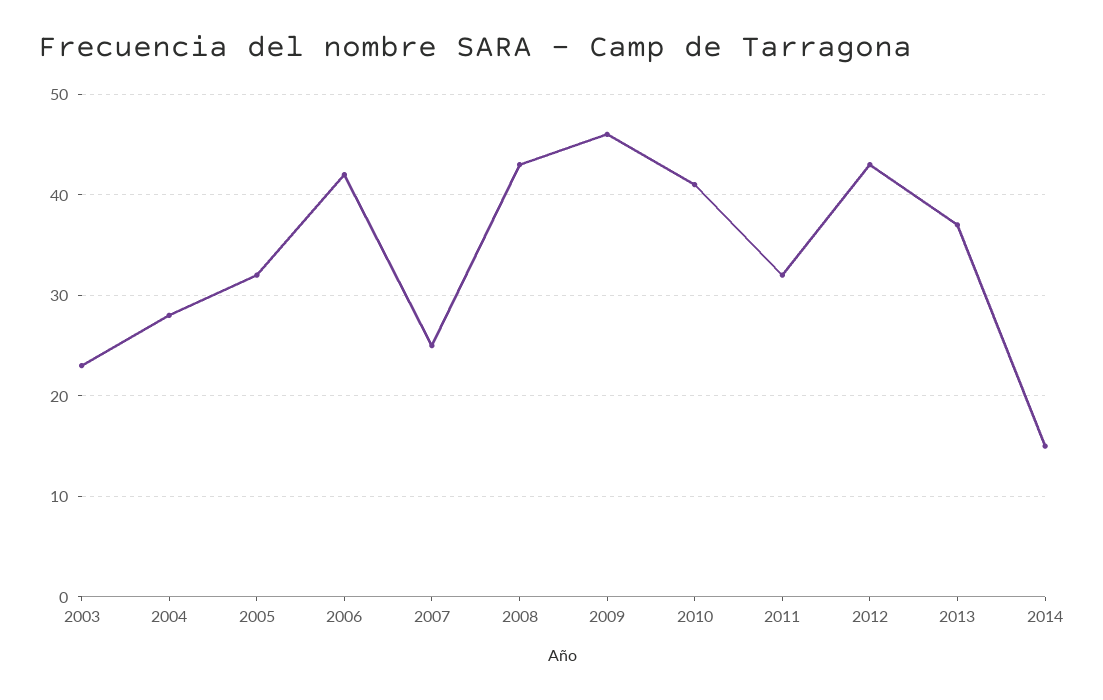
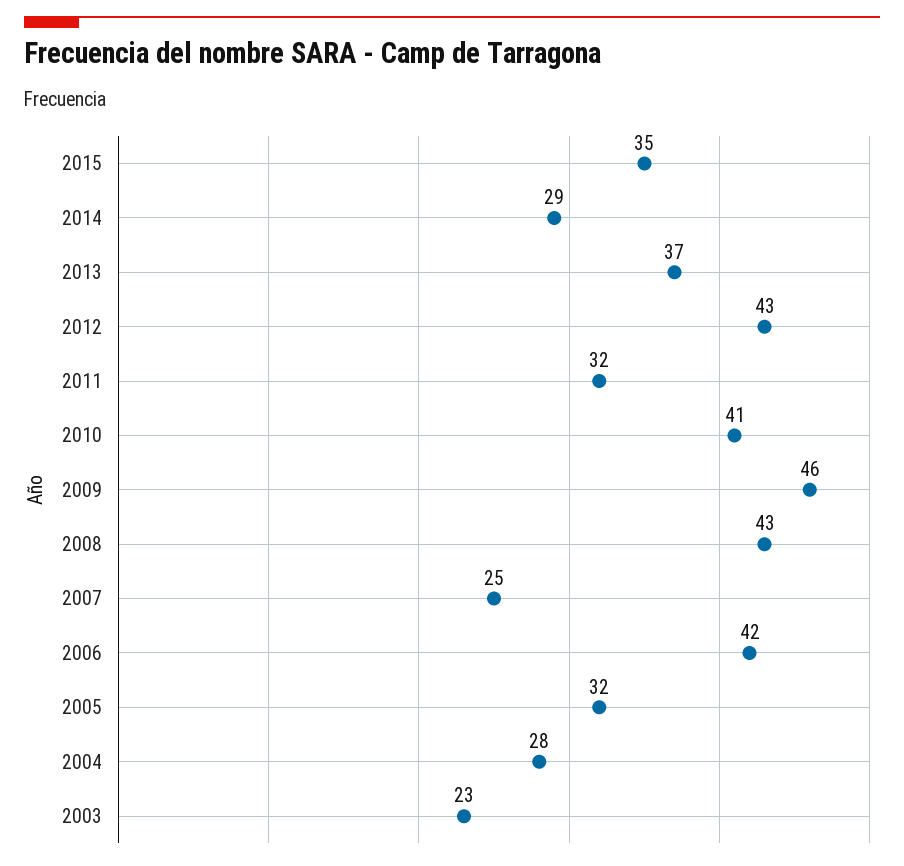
2014: 15 -> 29
2015: none -> 35

